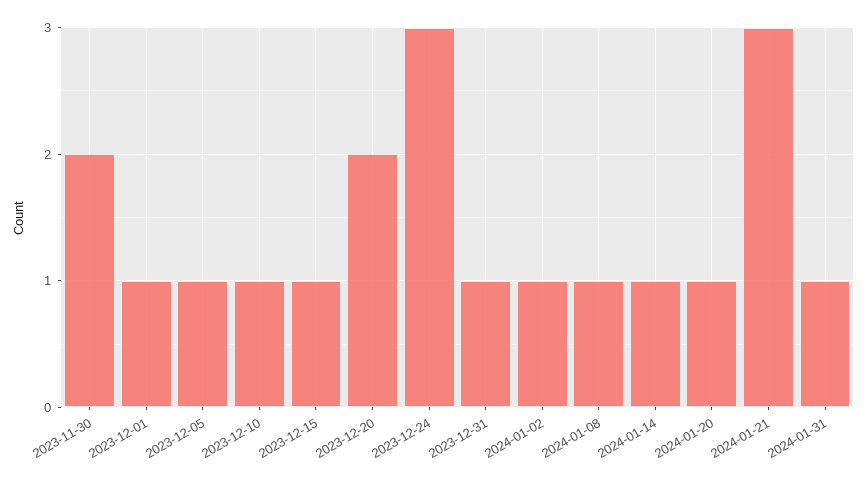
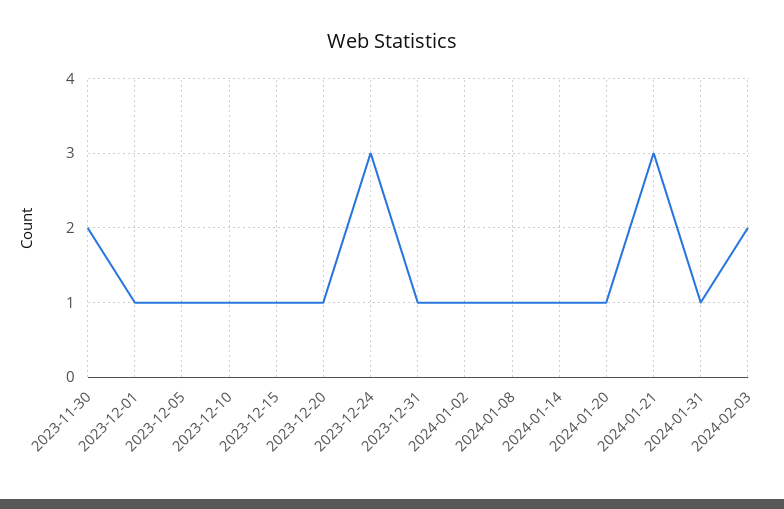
2023-12-20: 2 -> 1
2024-02-03: none -> 2

